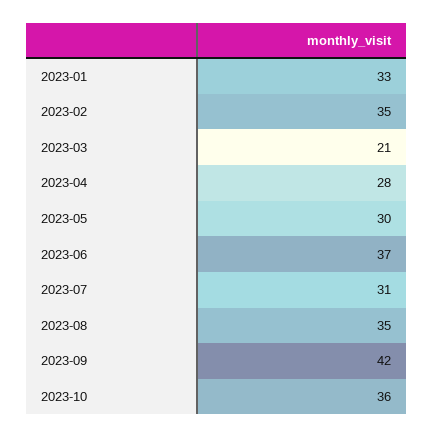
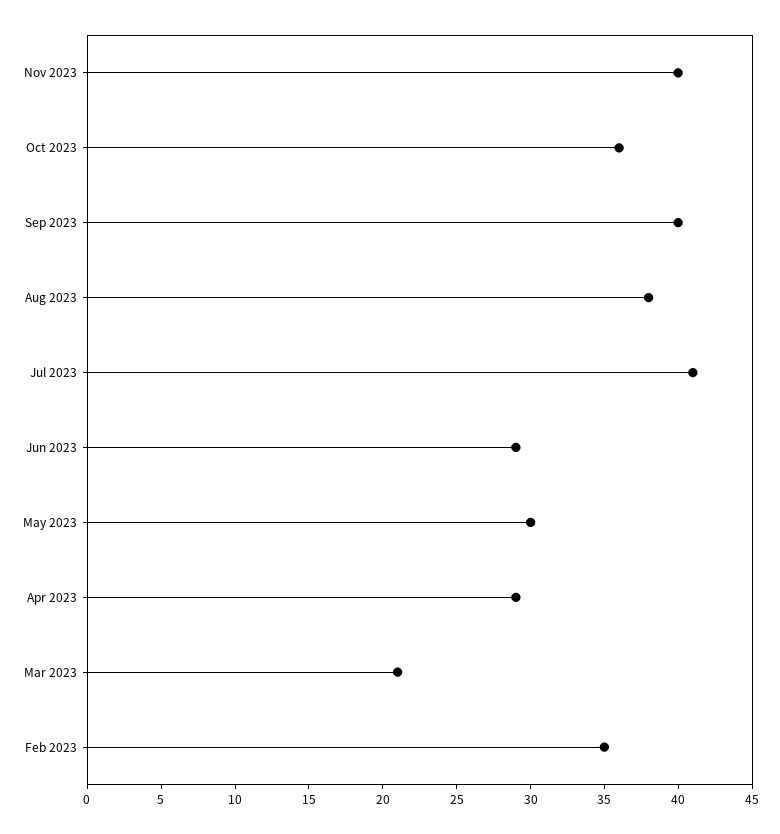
2023-01: 33 -> none
2023-04: 28 -> 29
2023-06: 37 -> 29
2023-07: 31 -> 41
2023-08: 35 -> 38
2023-09: 42 -> 40
Nov 2023: none -> 40

